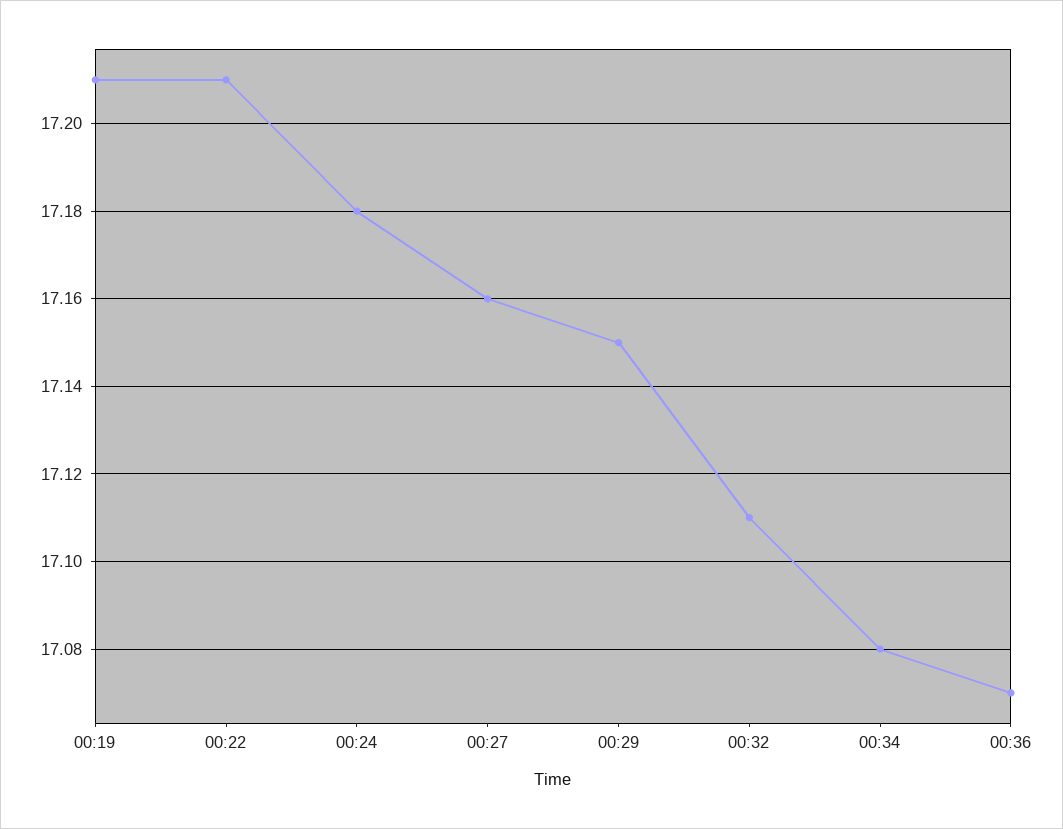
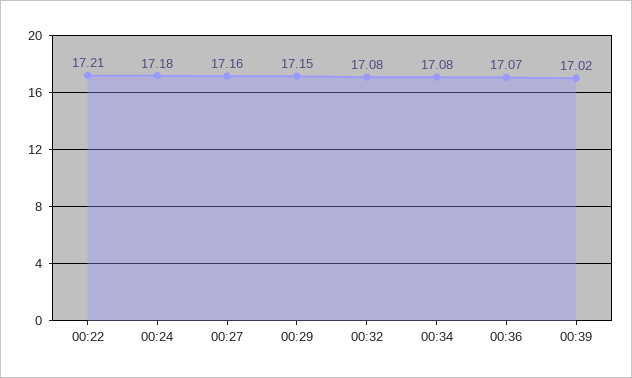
00:19: 17.21 -> none
00:32: 17.11 -> 17.08
00:39: none -> 17.02

